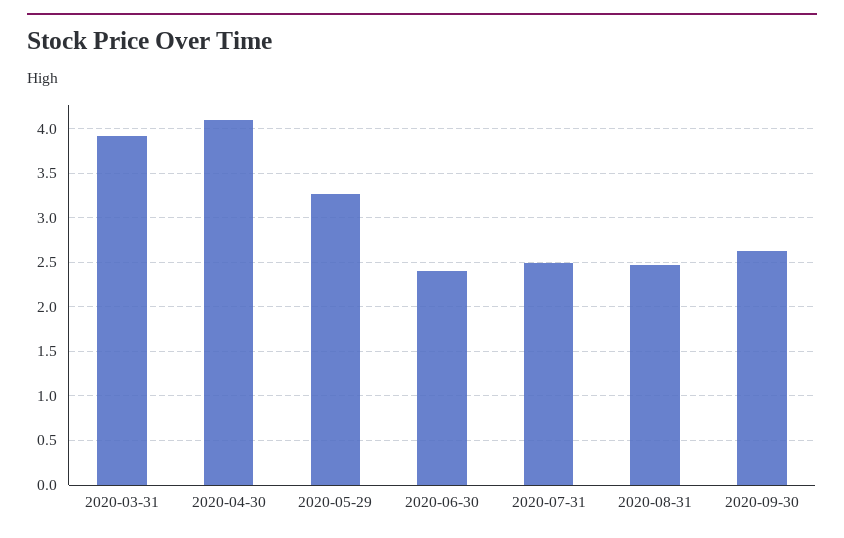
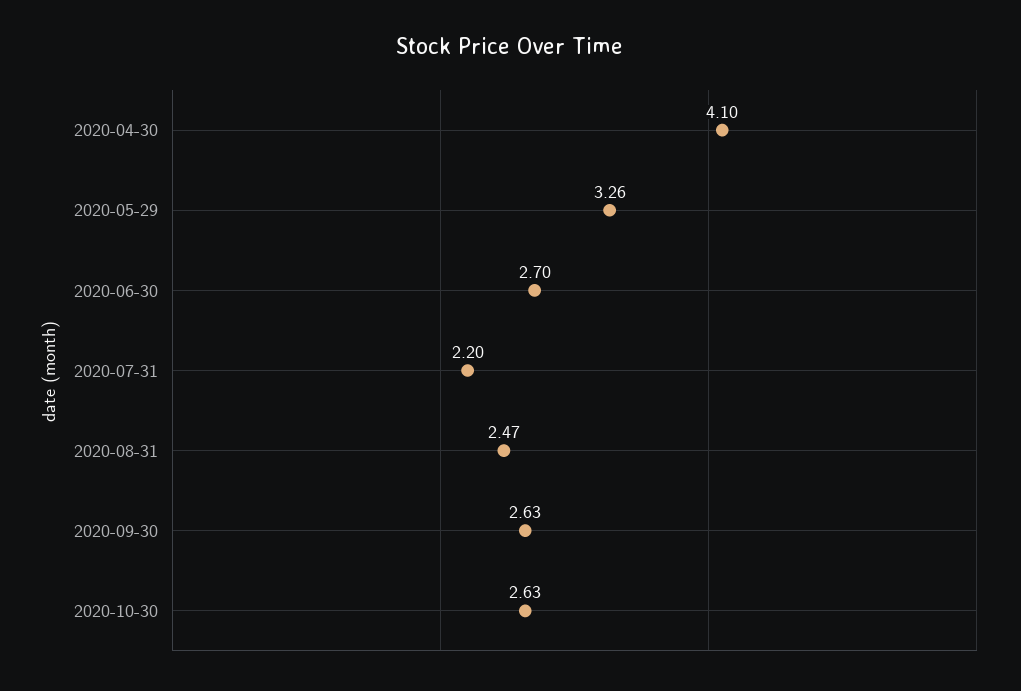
2020-03-31: 3.9 -> none
2020-06-30: 2.4 -> 2.7
2020-07-31: 2.5 -> 2.2
2020-10-30: none -> 2.63

